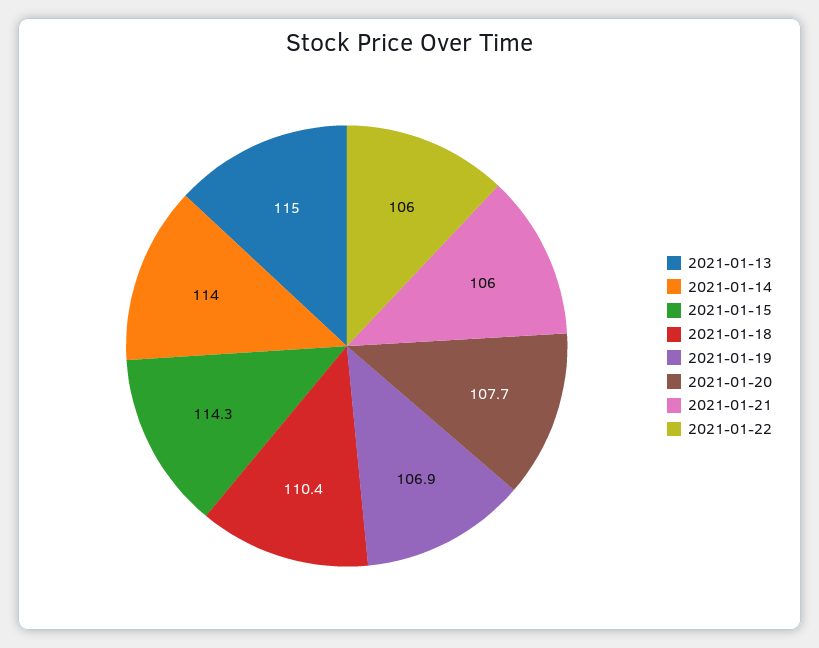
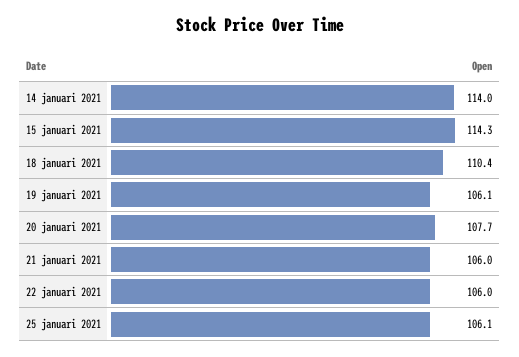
2021-01-13: 115 -> none
2021-01-19: 106.9 -> 106.1
25 januari 2021: none -> 106.1

